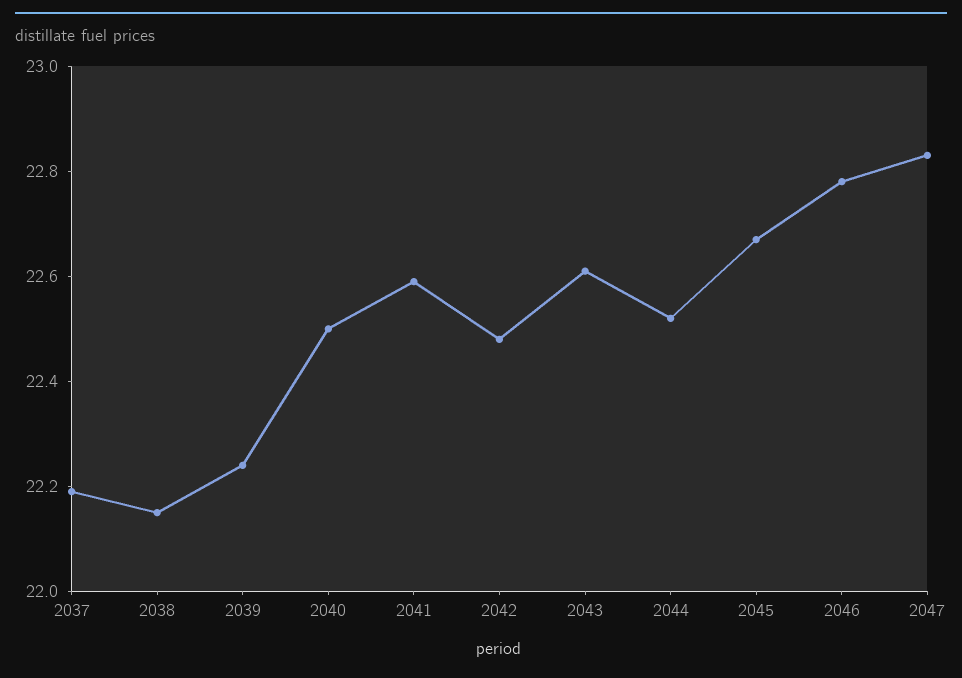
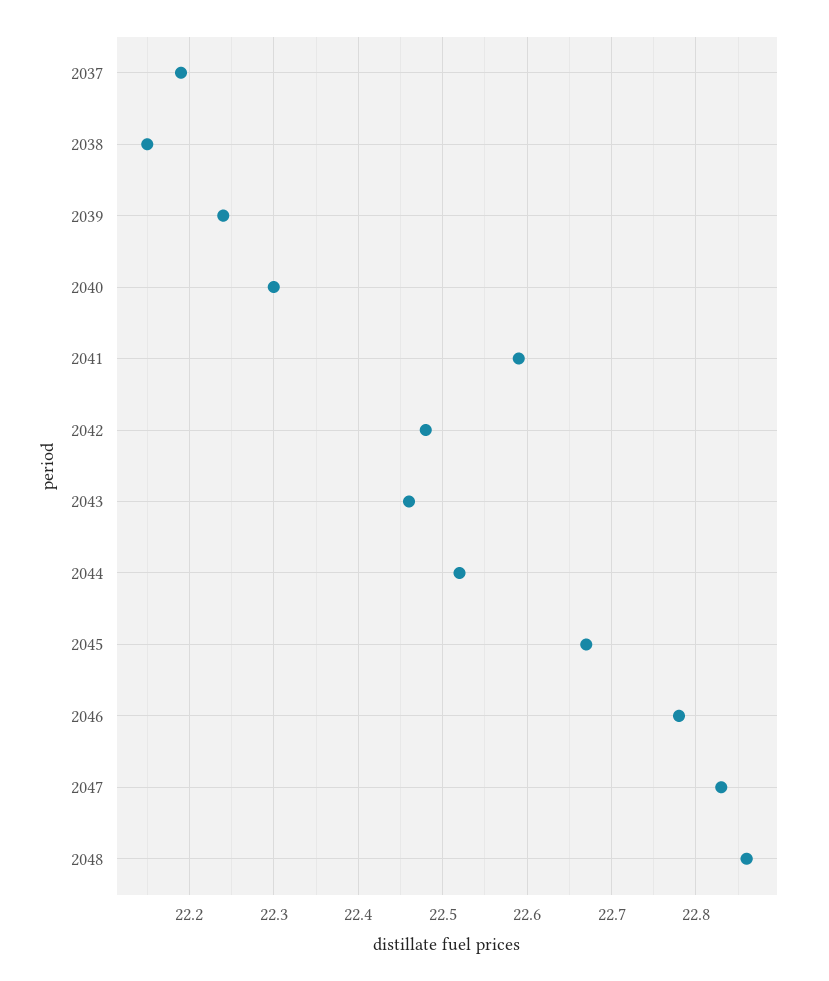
2040: 22.5 -> 22.3
2043: 22.6 -> 22.46
2048: none -> 22.86

